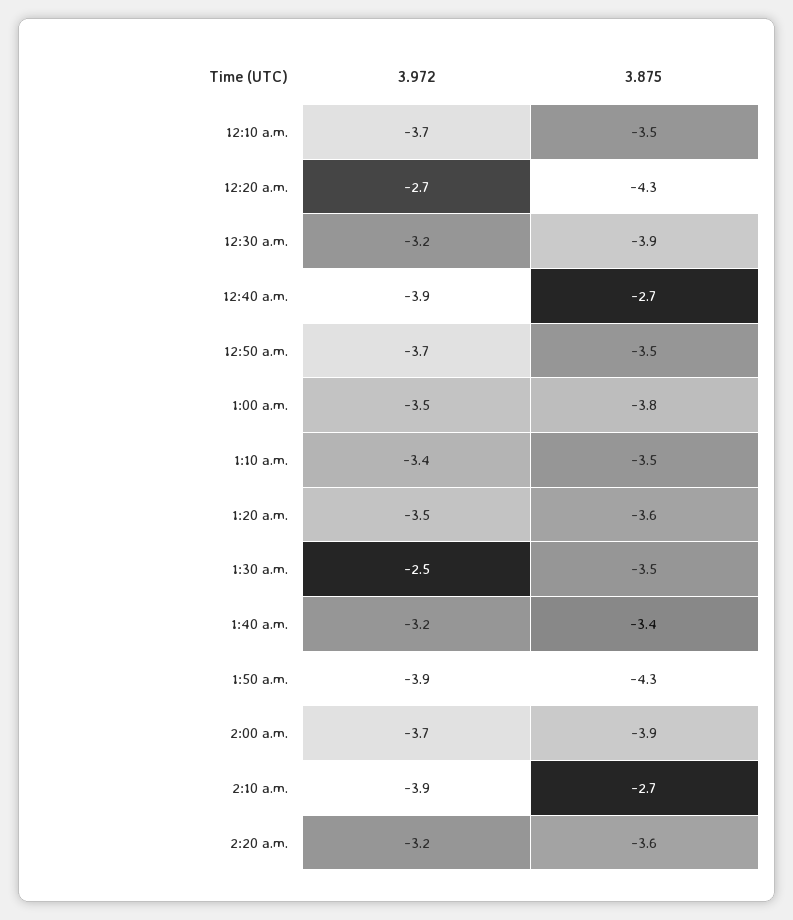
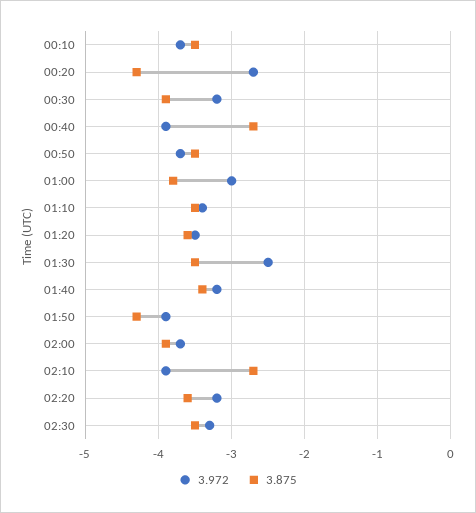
3.972, 1:00 a.m.: -3.5 -> -3
3.972, 02:30: none -> -3.3
3.875, 02:30: none -> -3.5

